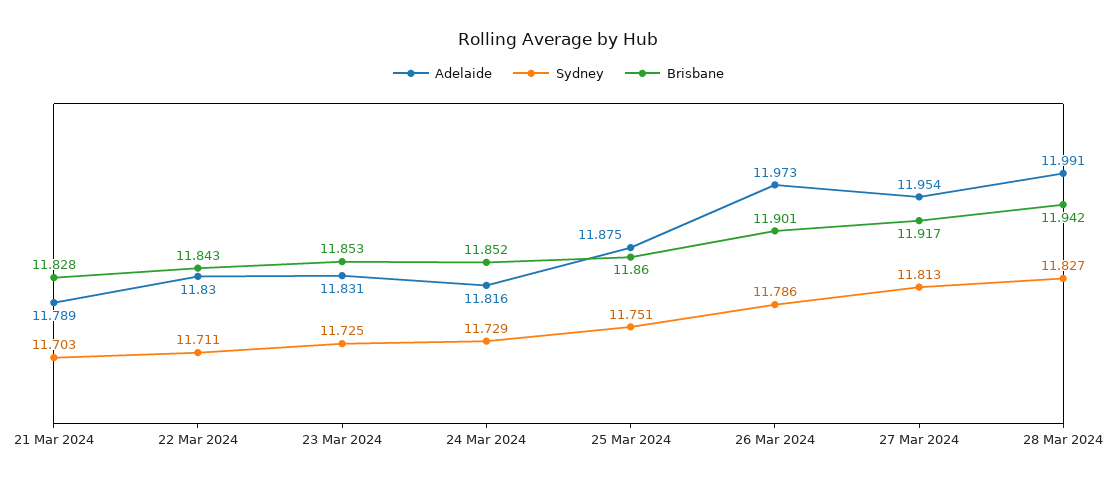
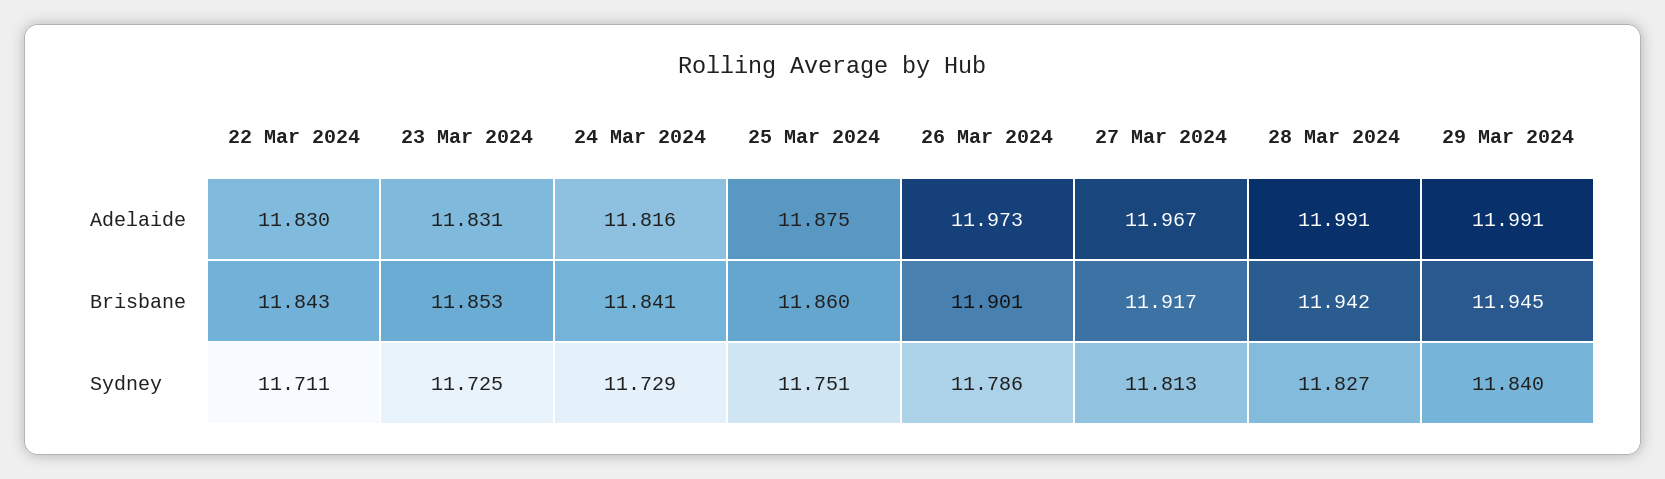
Adelaide, 21 Mar 2024: 11.789 -> none
Sydney, 21 Mar 2024: 11.703 -> none
Brisbane, 21 Mar 2024: 11.828 -> none
Brisbane, 24 Mar 2024: 11.852 -> 11.841
Adelaide, 27 Mar 2024: 11.954 -> 11.967
Adelaide, 29 Mar 2024: none -> 11.991
Brisbane, 29 Mar 2024: none -> 11.945
Sydney, 29 Mar 2024: none -> 11.84

